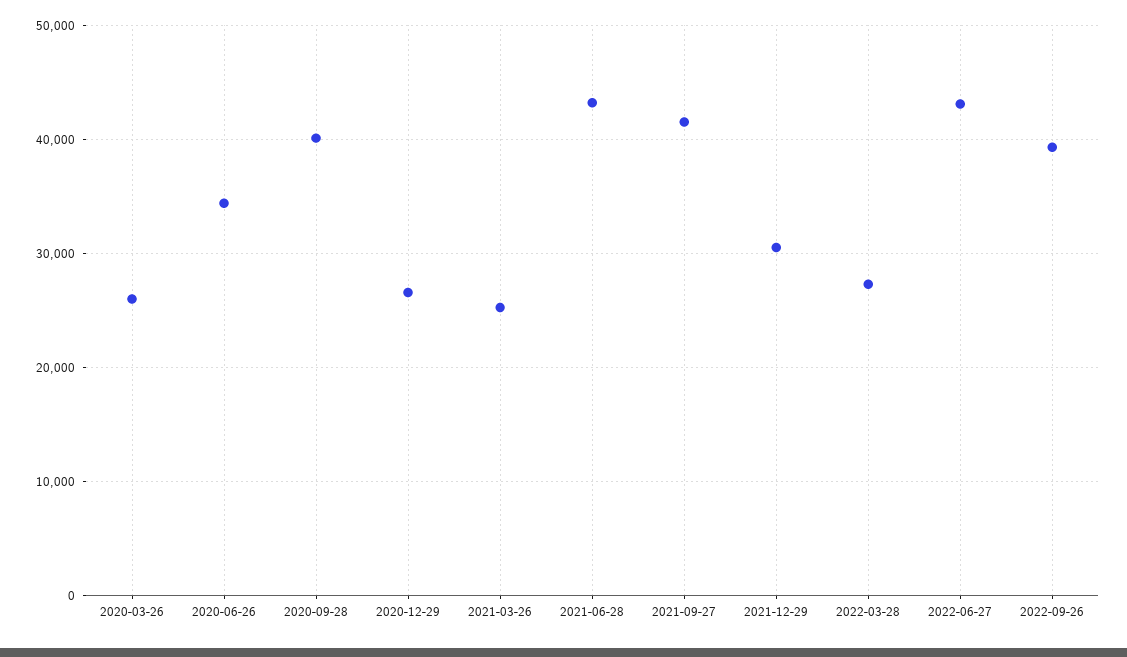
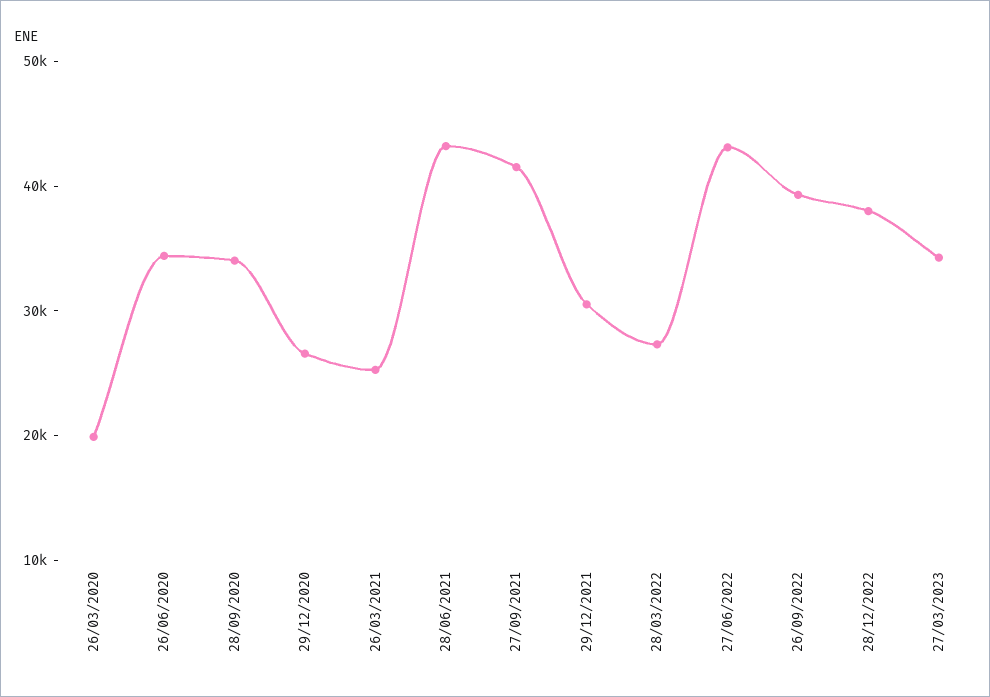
2020-03-26: 26000 -> 20000
2020-09-28: 40000 -> 34000
28/12/2022: none -> 38000
27/03/2023: none -> 34000

